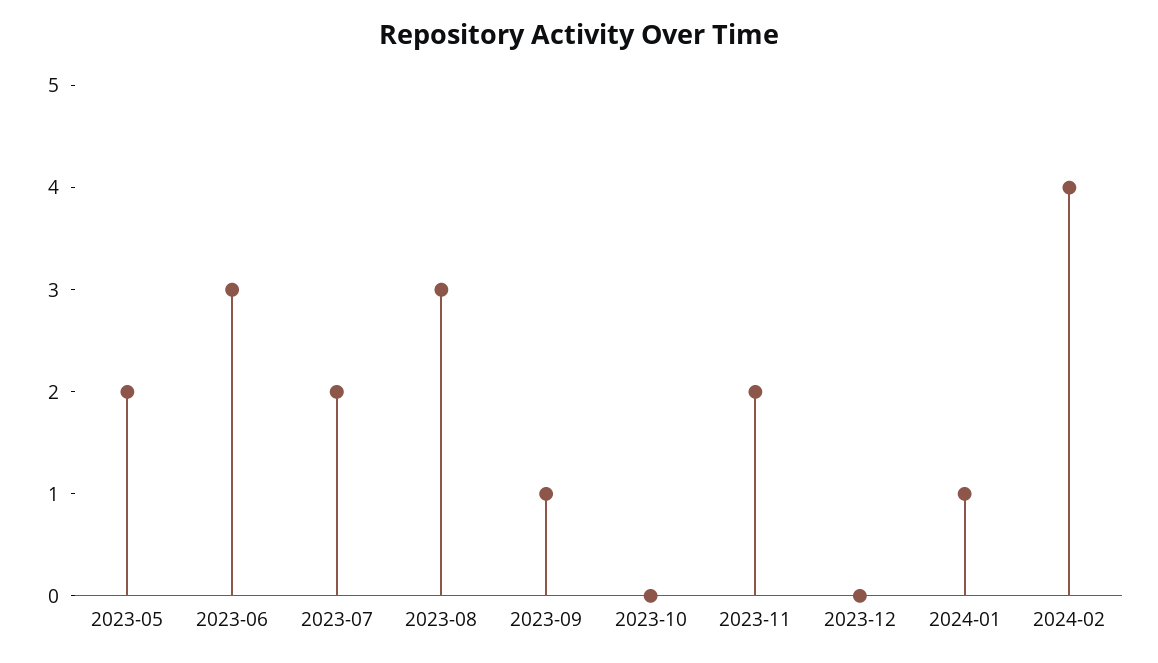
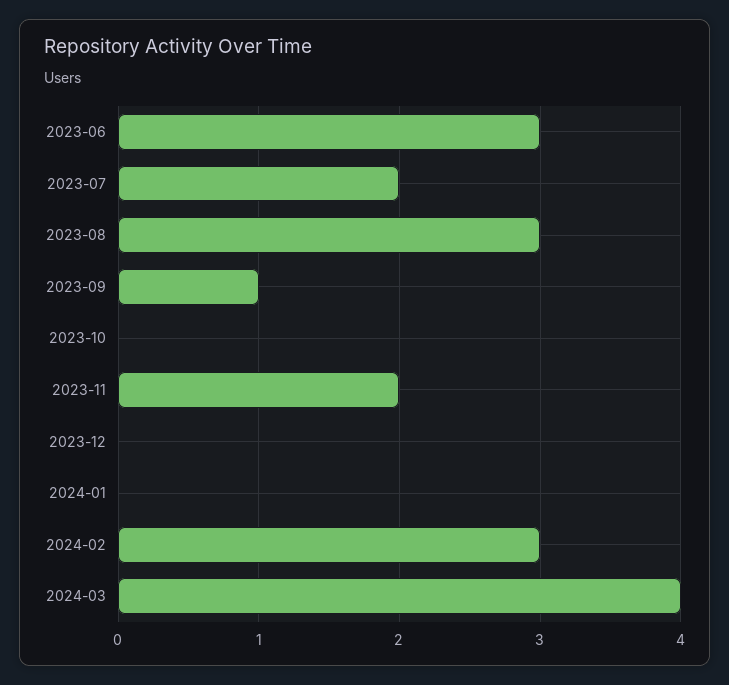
2023-05: 2 -> none
2024-01: 1 -> 0
2024-02: 4 -> 3
2024-03: none -> 4

